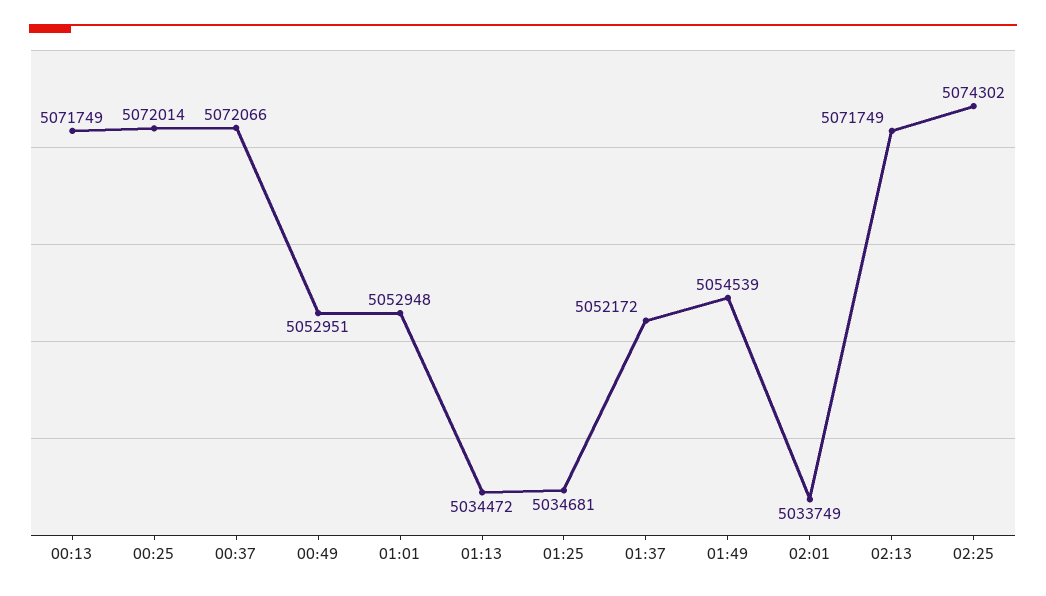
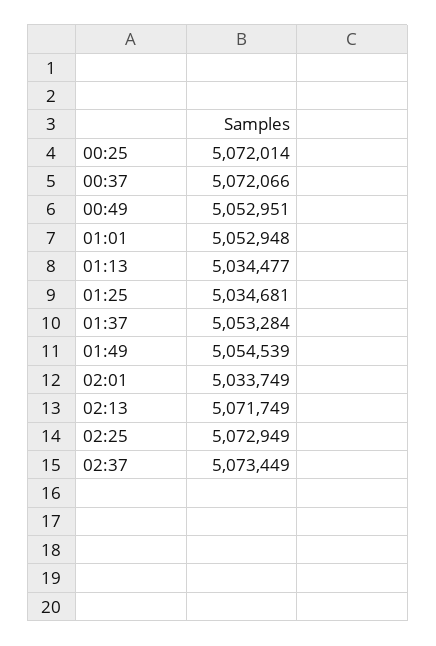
00:13: 5071749 -> none
01:13: 5034472 -> 5034477
01:37: 5052172 -> 5053284
02:25: 5074302 -> 5072949
02:37: none -> 5073449

